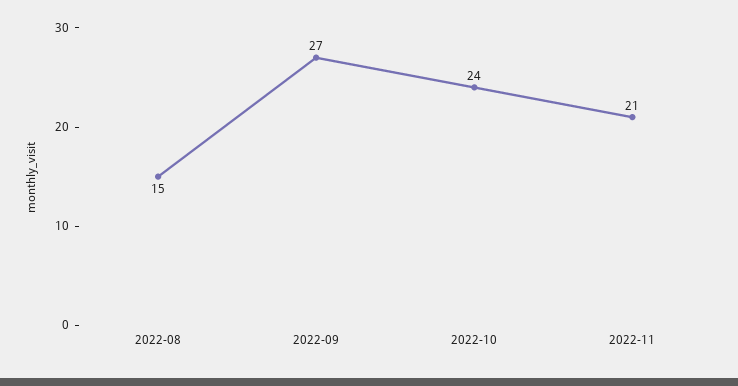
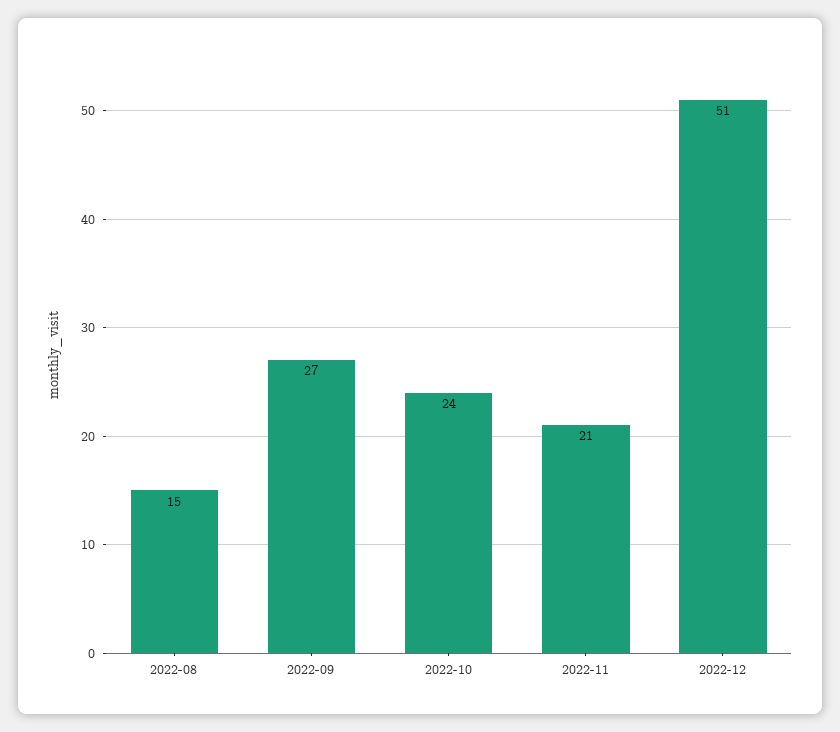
2022-12: none -> 51

